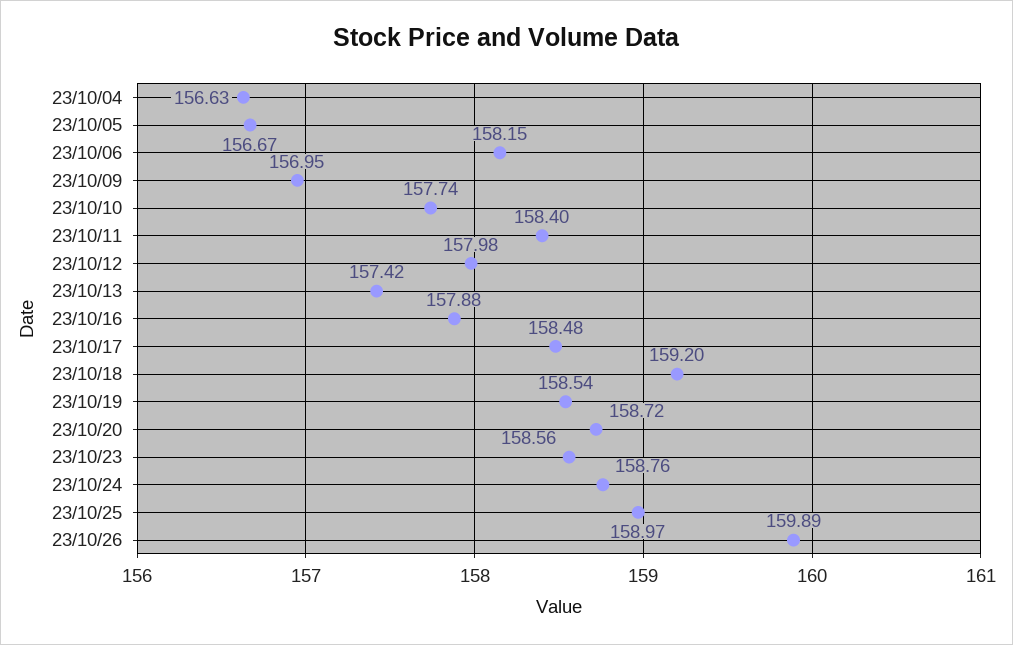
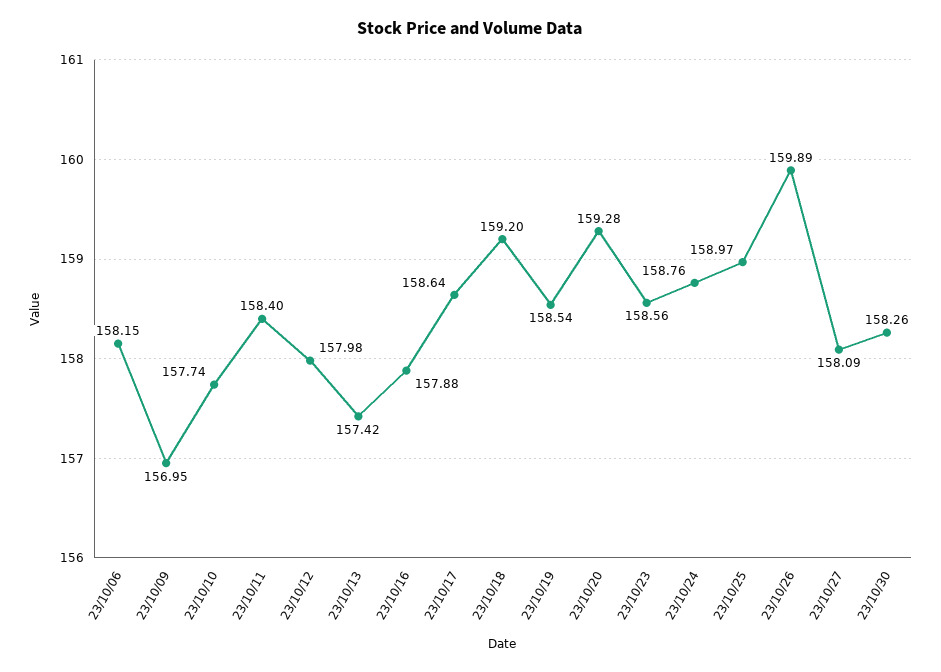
23/10/04: 156.63 -> none
23/10/05: 156.67 -> none
23/10/17: 158.48 -> 158.64
23/10/20: 158.72 -> 159.28
23/10/27: none -> 158.09
23/10/30: none -> 158.26

